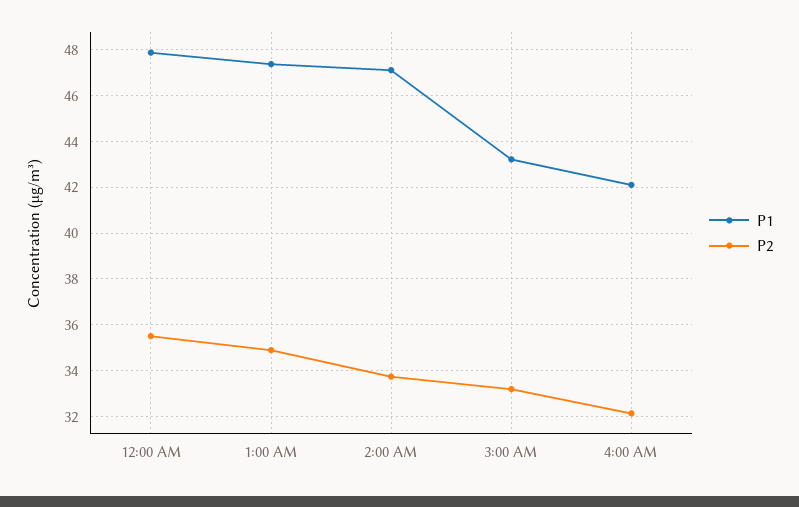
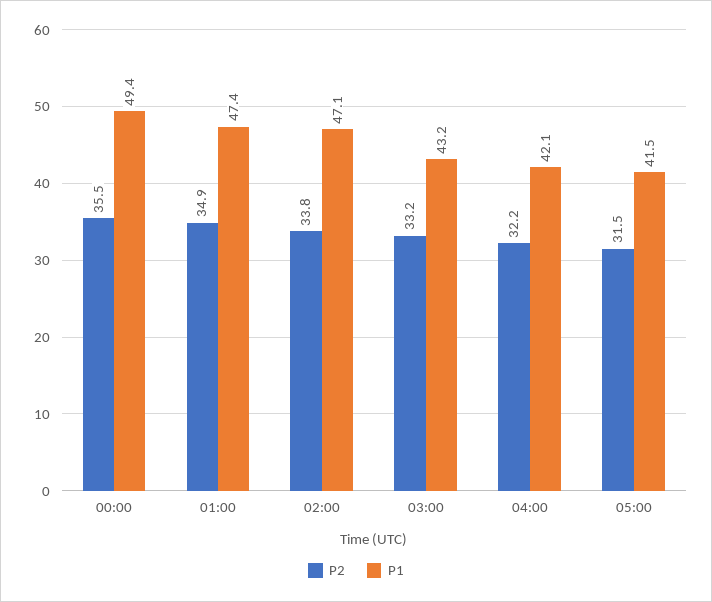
P1, 12:00 AM: 48 -> 49.4
P2, 05:00: none -> 31.5
P1, 05:00: none -> 41.5

